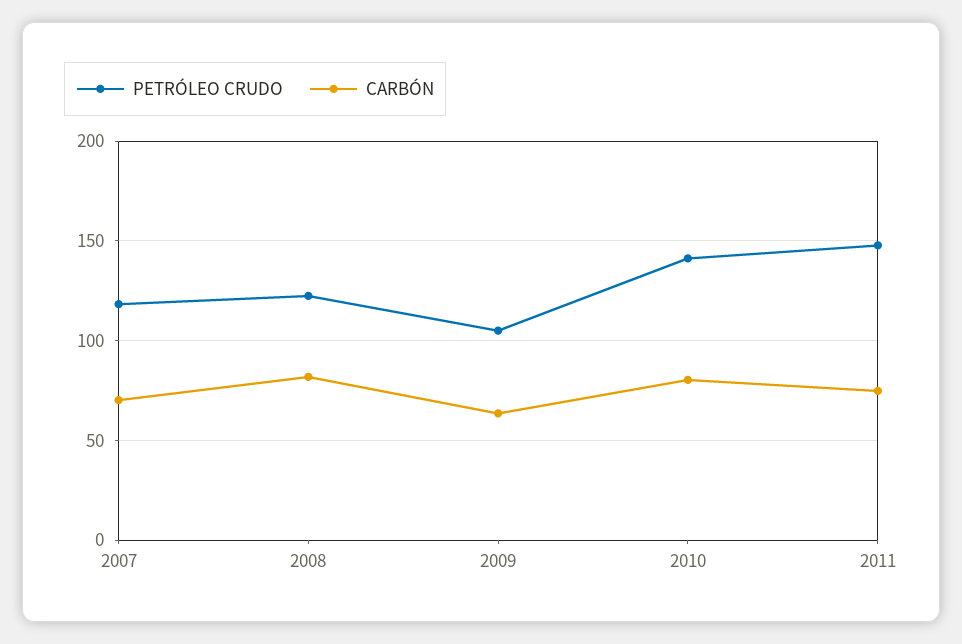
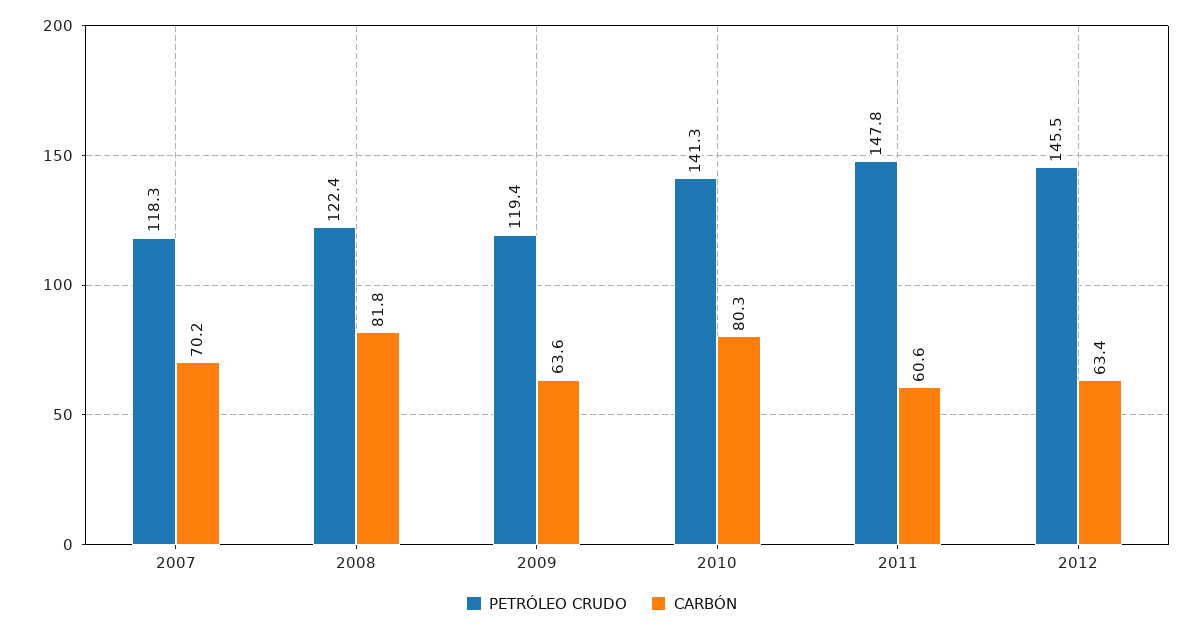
PETRÓLEO CRUDO, 2009: 105 -> 119.4
CARBÓN, 2011: 75 -> 60.6
PETRÓLEO CRUDO, 2012: none -> 145.5
CARBÓN, 2012: none -> 63.4

